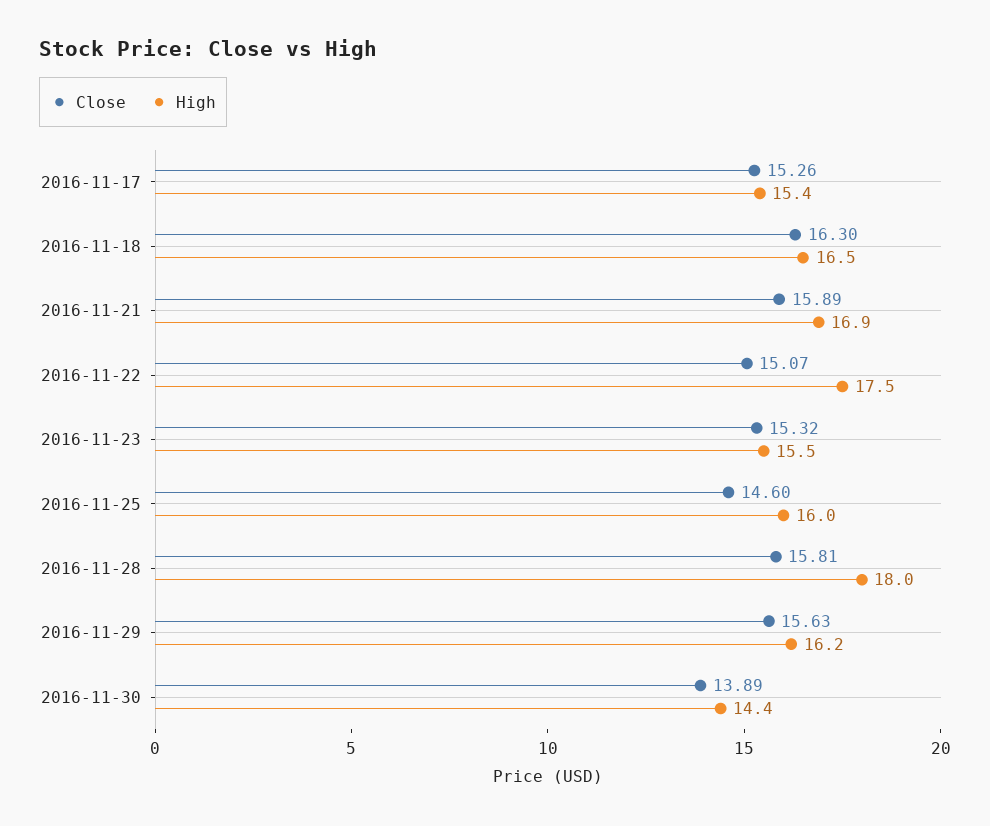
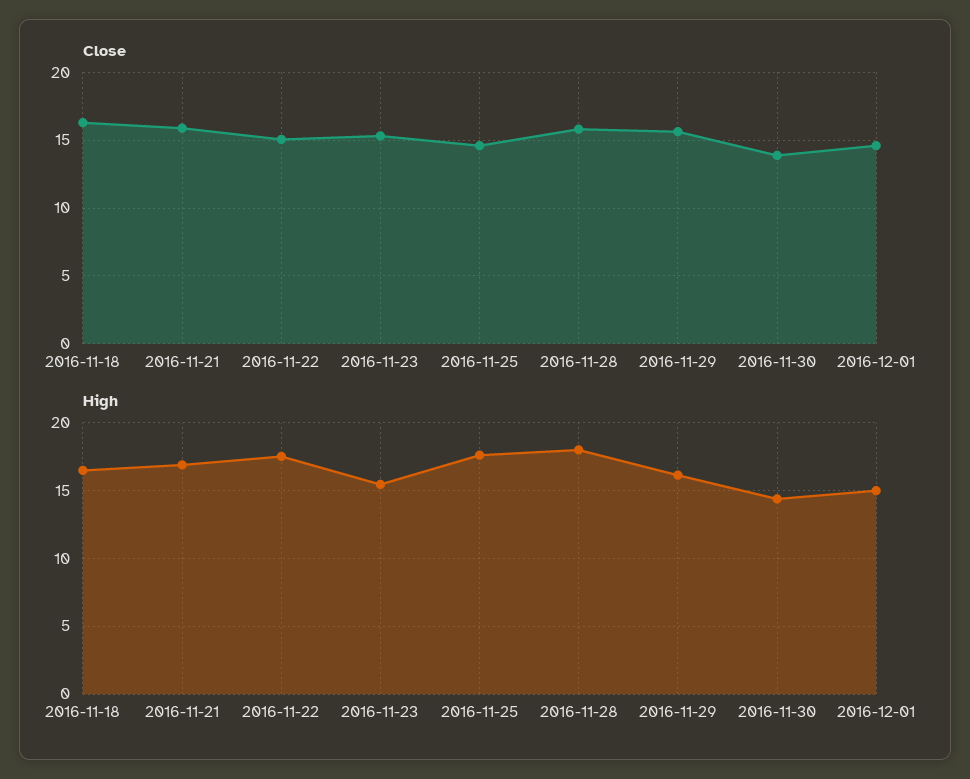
Close, 2016-11-17: 15.26 -> none
High, 2016-11-17: 15.4 -> none
High, 2016-11-25: 16 -> 17.5
Close, 2016-12-01: none -> 14.5
High, 2016-12-01: none -> 15

